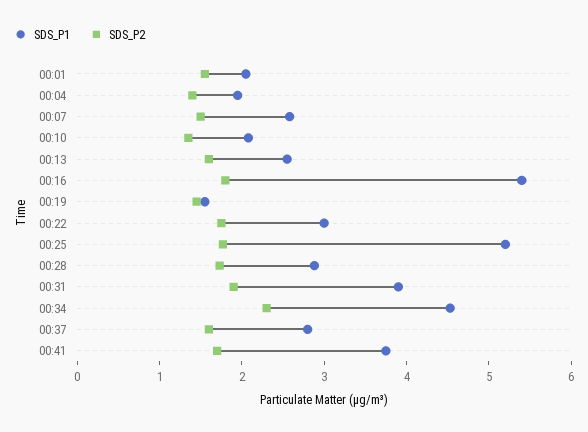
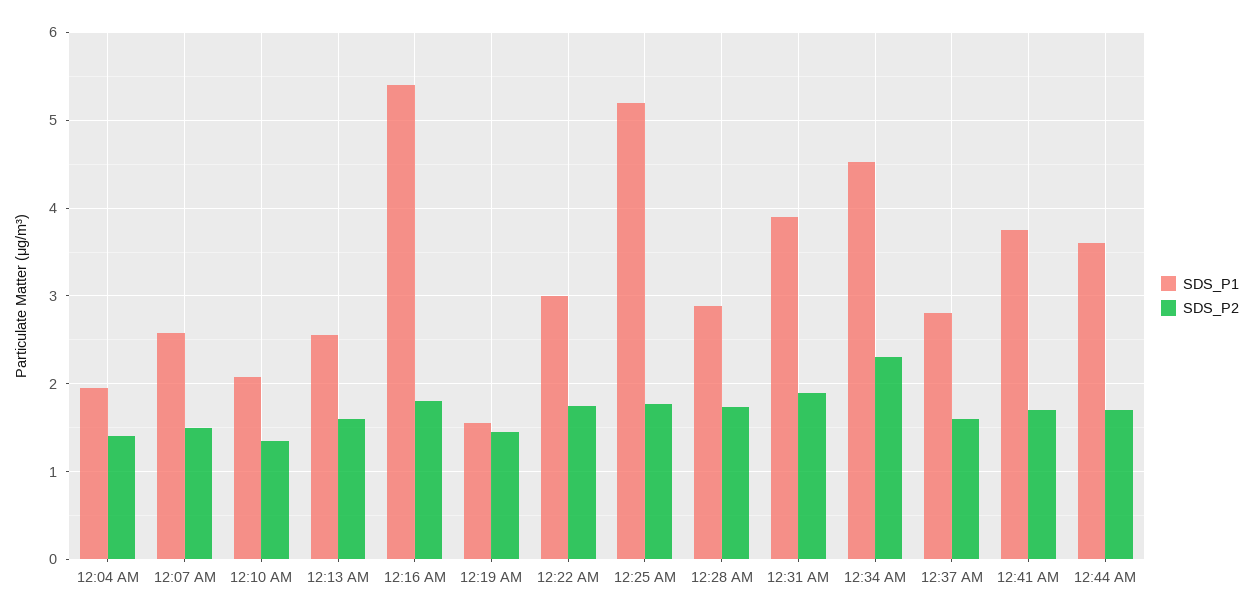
SDS_P1, 00:01: 2 -> none
SDS_P2, 00:01: 1.6 -> none
SDS_P1, 12:44 AM: none -> 3.6
SDS_P2, 12:44 AM: none -> 1.7

